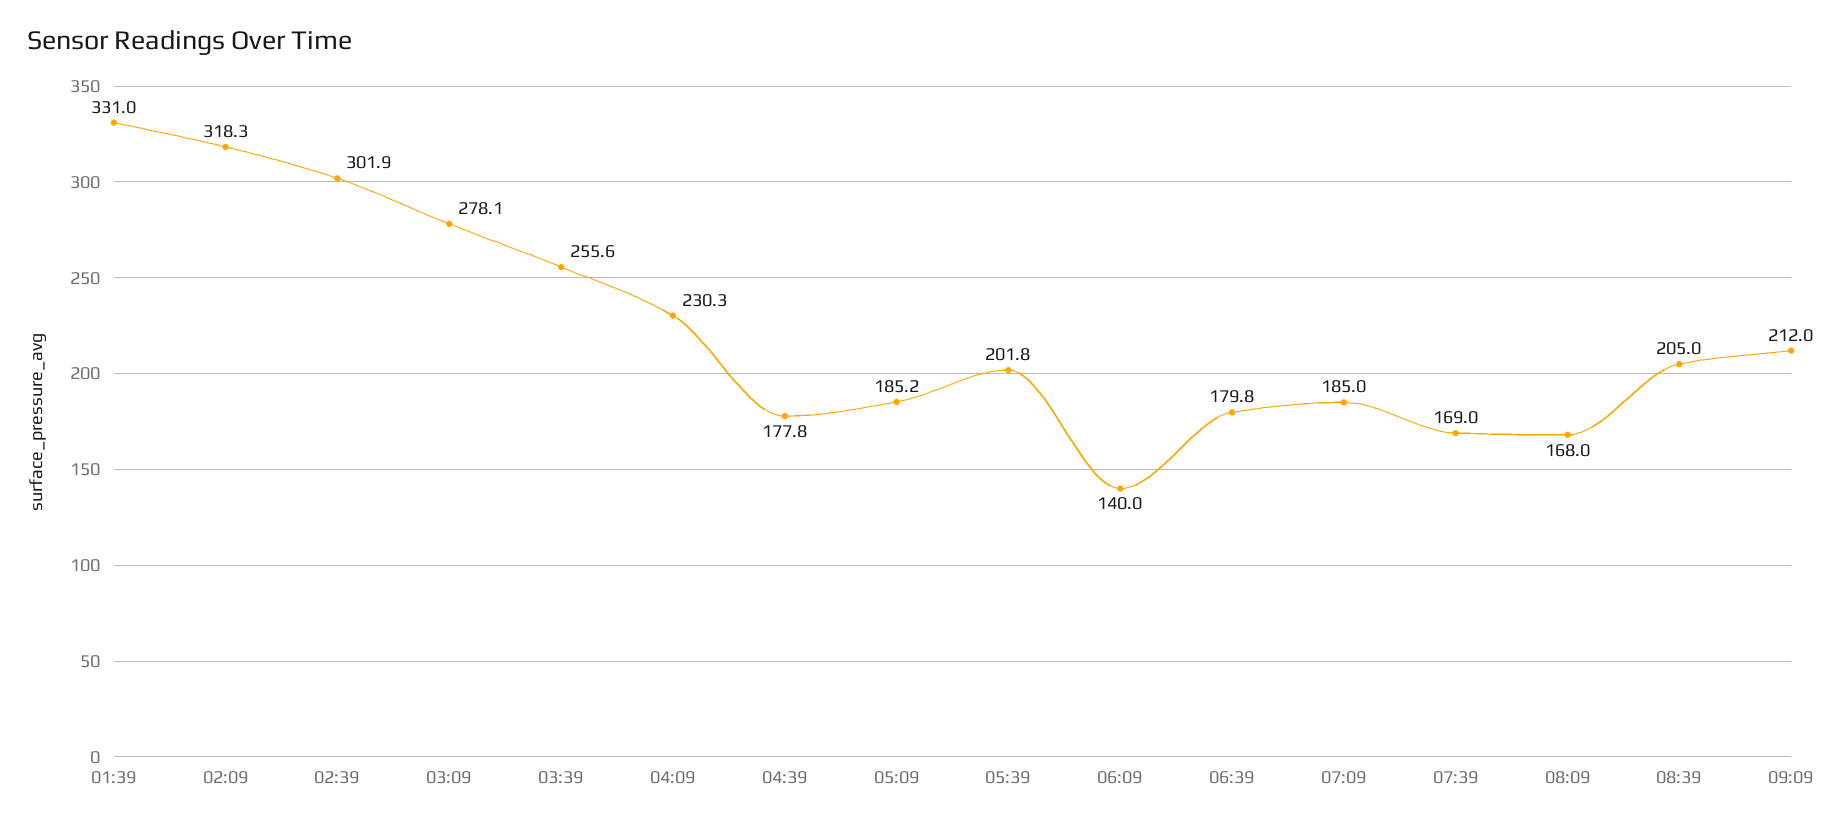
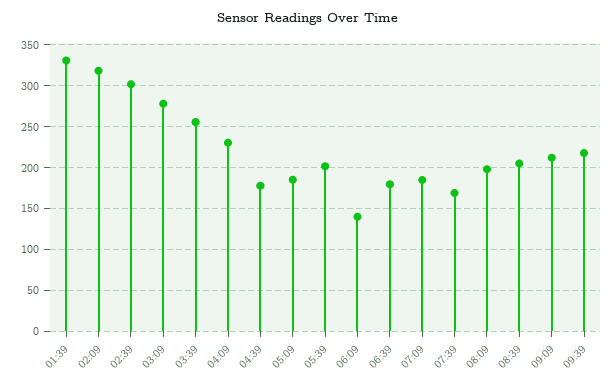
08:09: 168 -> 200
09:39: none -> 220

